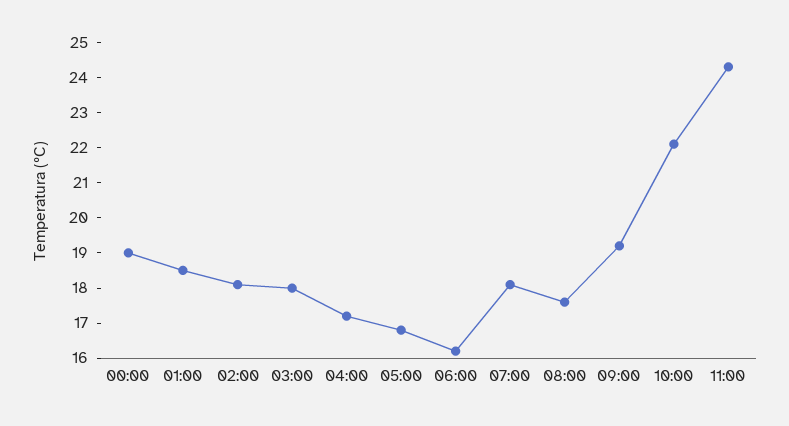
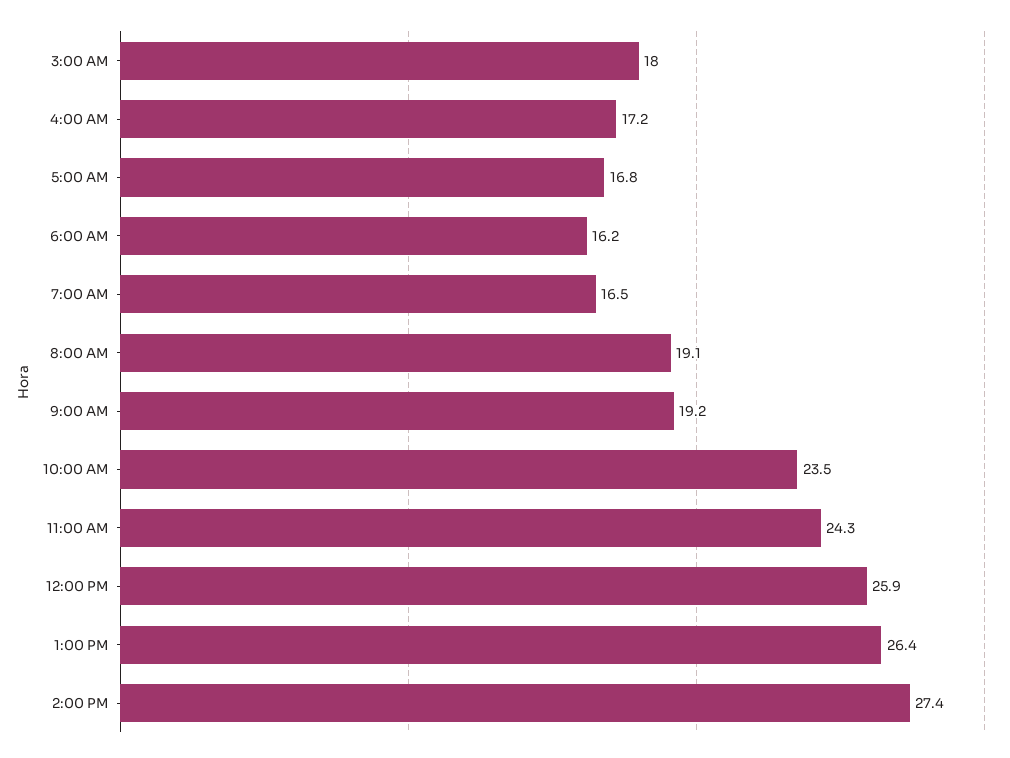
00:00: 19 -> none
01:00: 18.5 -> none
02:00: 18 -> none
07:00: 18 -> 16.5
08:00: 17.5 -> 19.1
10:00: 22 -> 23.5
12:00 PM: none -> 25.9
1:00 PM: none -> 26.4
2:00 PM: none -> 27.4

